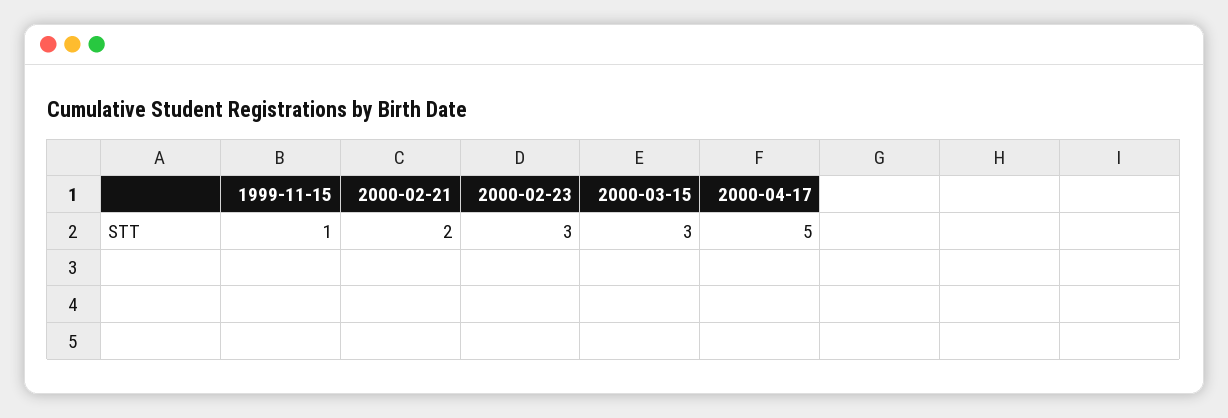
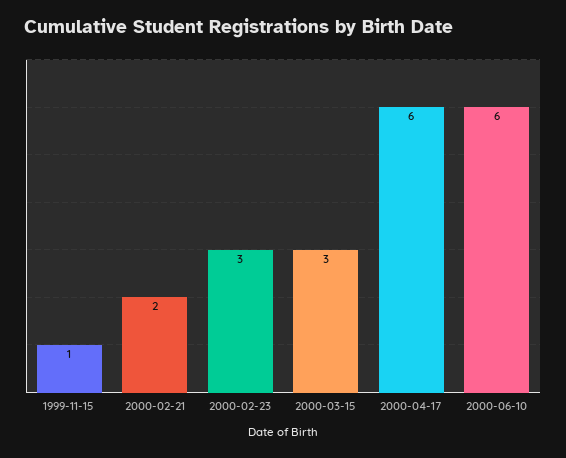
2000-04-17: 5 -> 6
2000-06-10: none -> 6

